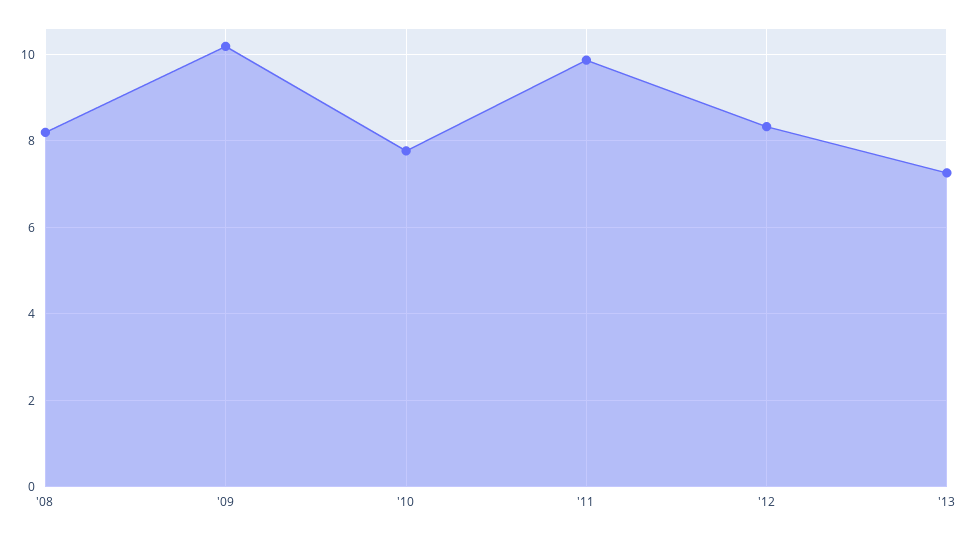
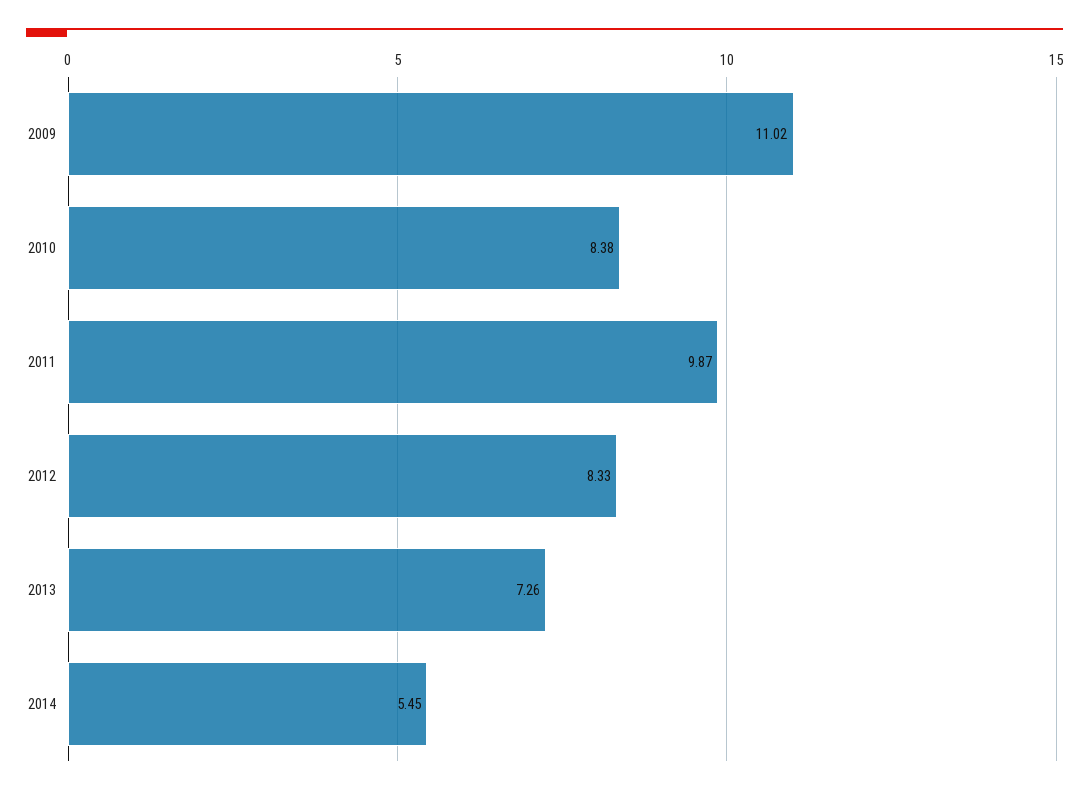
'08: 8.2 -> none
'09: 10.2 -> 11.02
'10: 7.8 -> 8.38
2014: none -> 5.45

